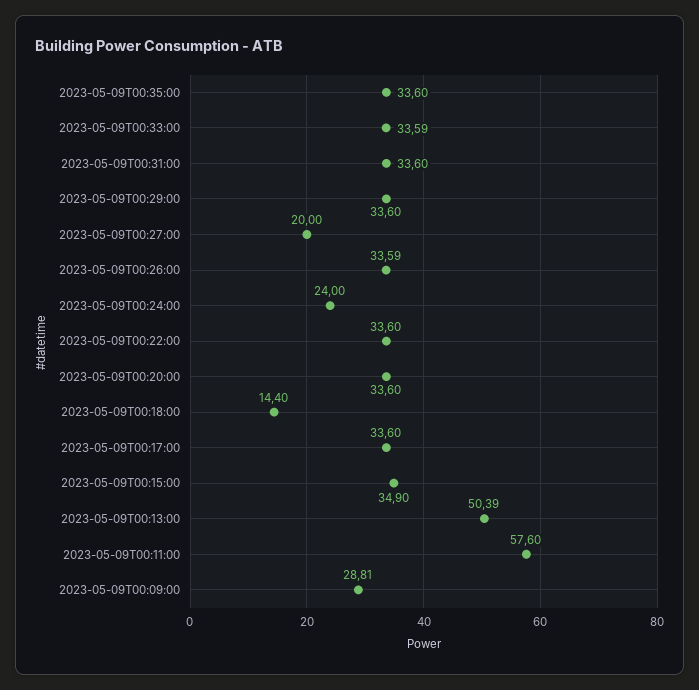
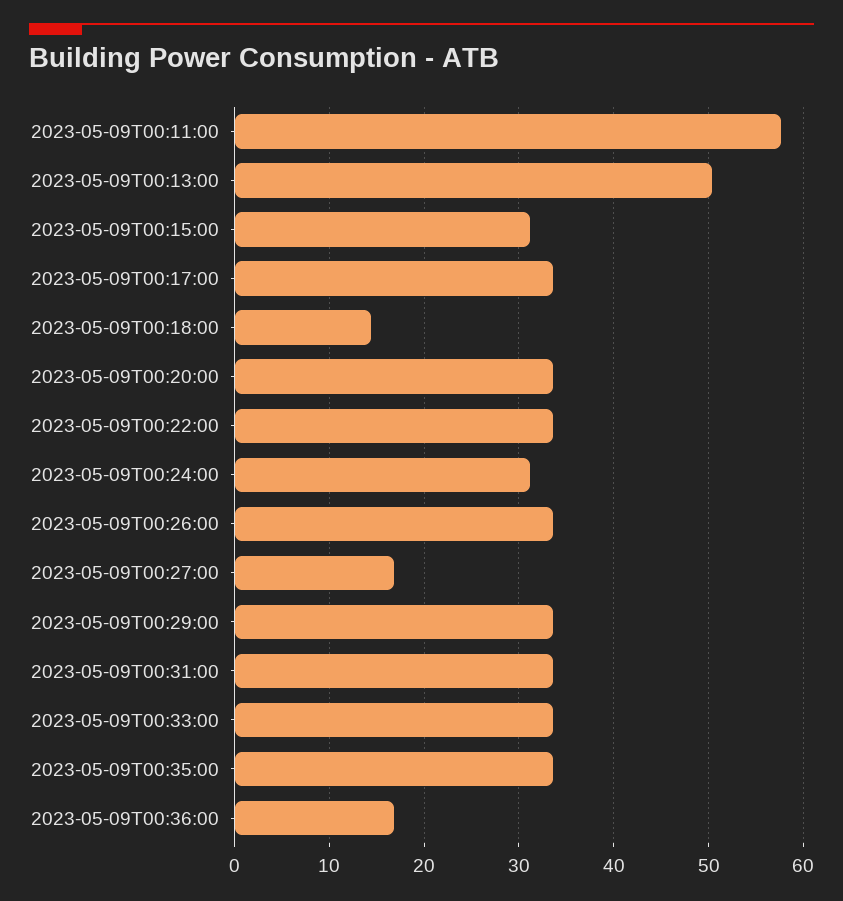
2023-05-09T00:27:00: 20 -> 17
2023-05-09T00:24:00: 24 -> 31
2023-05-09T00:15:00: 34.9 -> 31
2023-05-09T00:09:00: 28.81 -> none
2023-05-09T00:36:00: none -> 17

